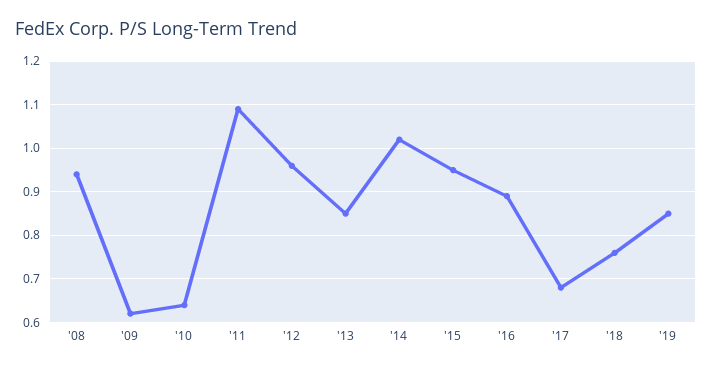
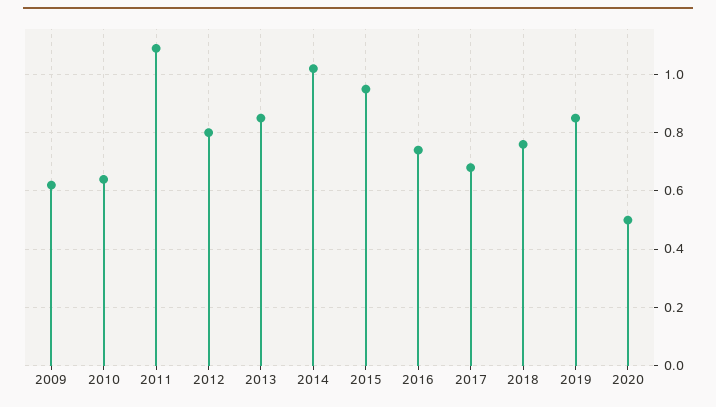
'08: 0.95 -> none
'12: 0.95 -> 0.8
'16: 0.9 -> 0.75
2020: none -> 0.5

